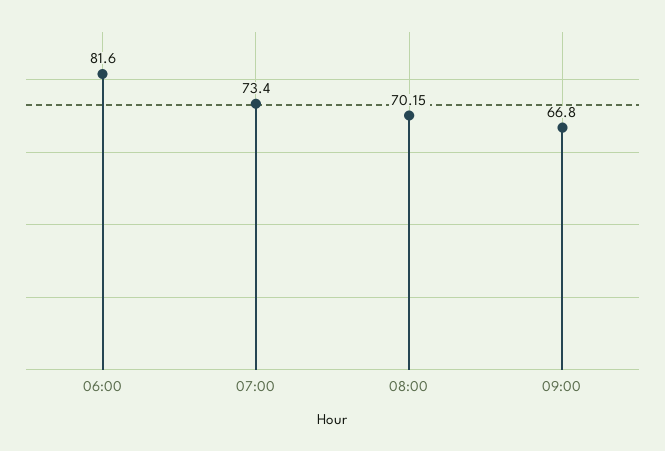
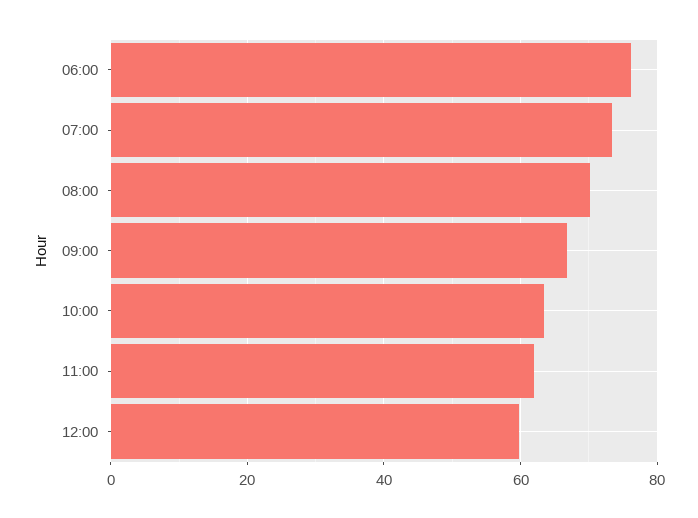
06:00: 81.6 -> 76
10:00: none -> 64
11:00: none -> 62
12:00: none -> 60

